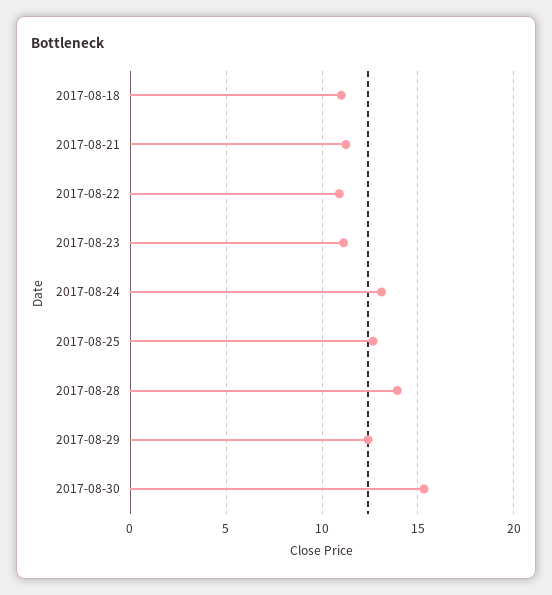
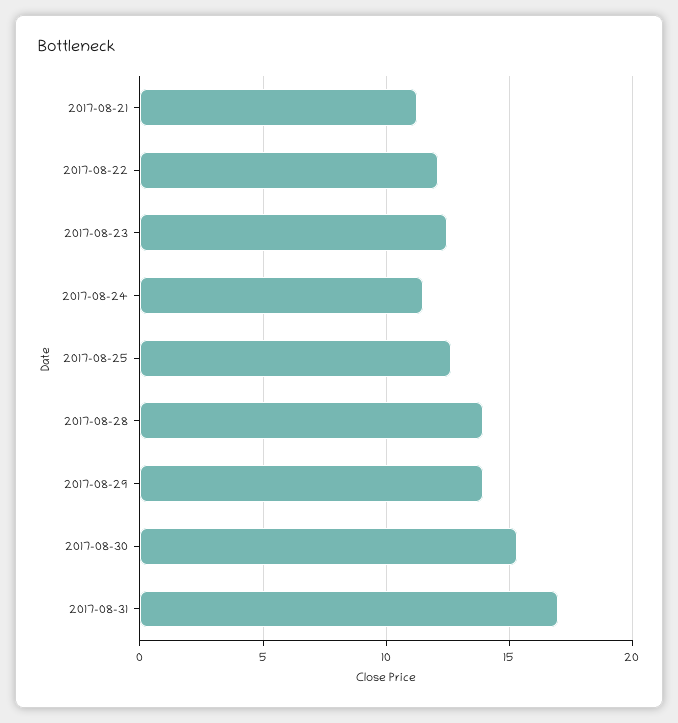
2017-08-18: 11 -> none
2017-08-22: 11 -> 12
2017-08-23: 11 -> 12.5
2017-08-24: 13 -> 11.5
2017-08-29: 12.5 -> 14
2017-08-31: none -> 17

